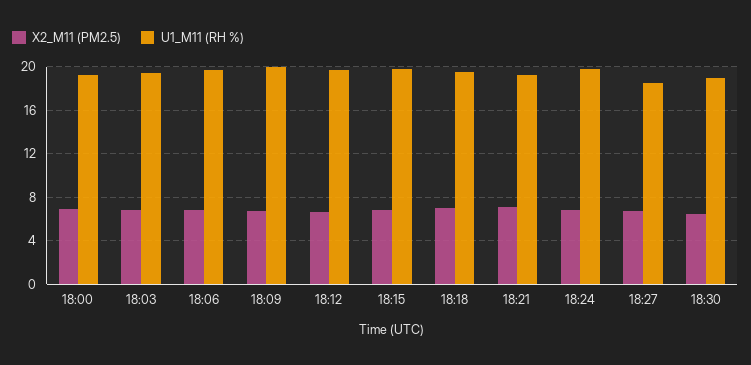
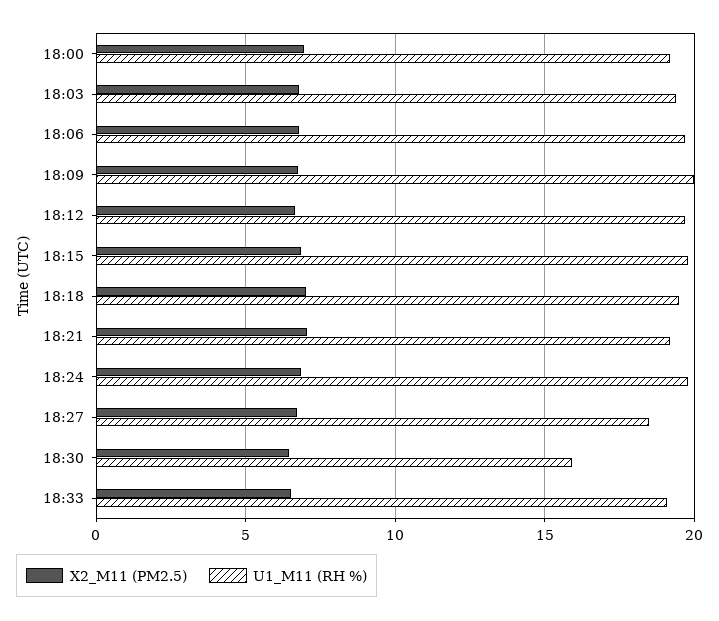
U1_M11 (RH %), 18:30: 19 -> 16
X2_M11 (PM2.5), 18:33: none -> 6.5
U1_M11 (RH %), 18:33: none -> 19

